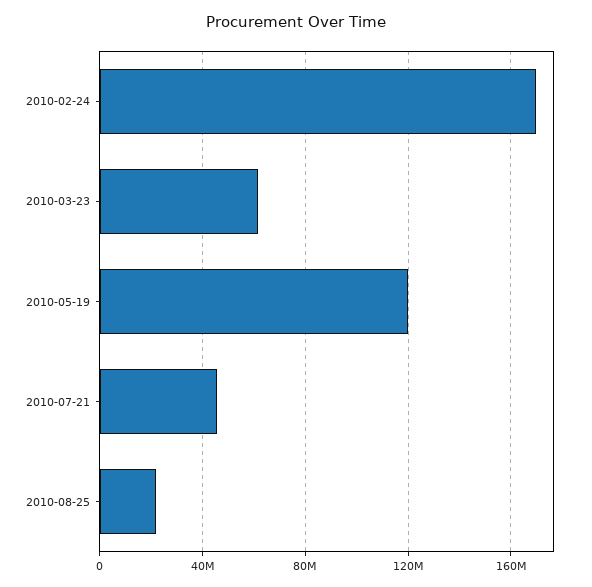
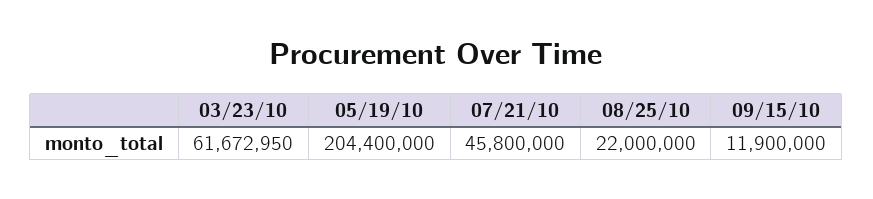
2010-02-24: 170000000 -> none
2010-05-19: 120000000 -> 204400000
09/15/10: none -> 11900000

